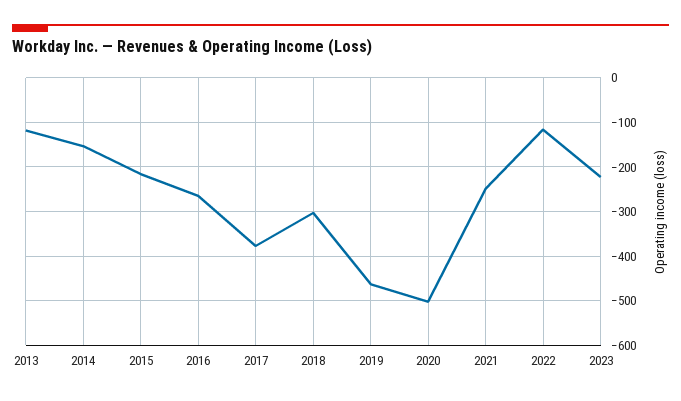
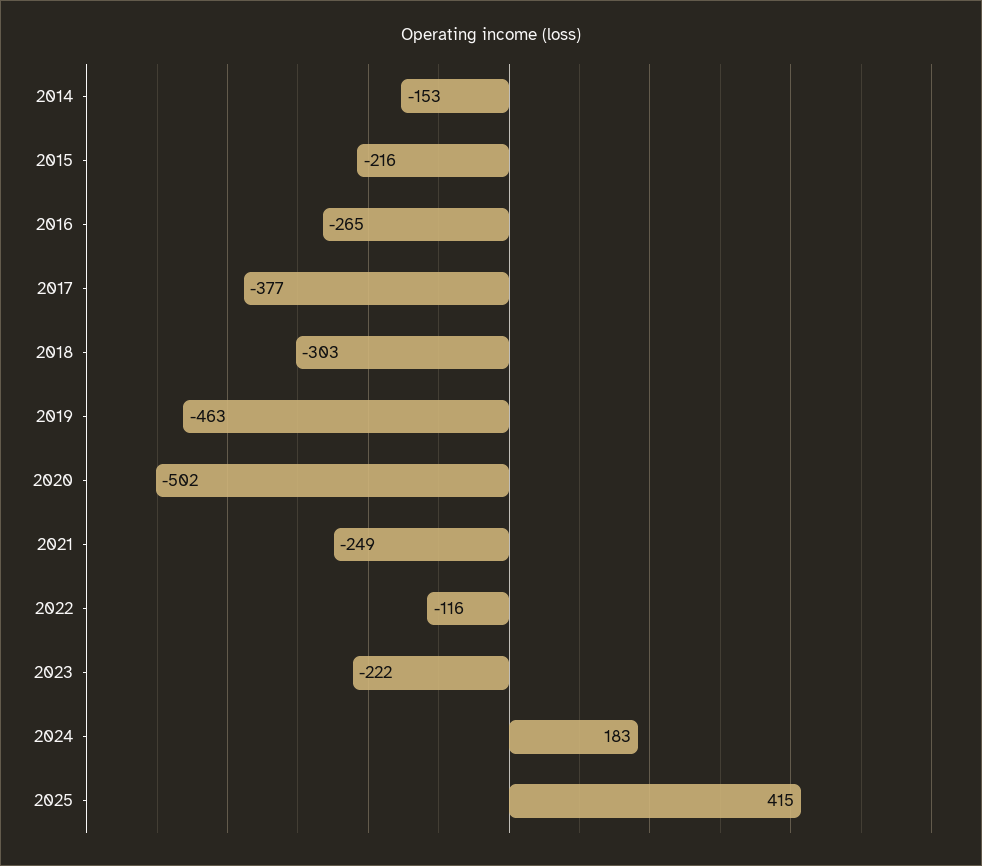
2013: -120 -> none
2024: none -> 183
2025: none -> 415

